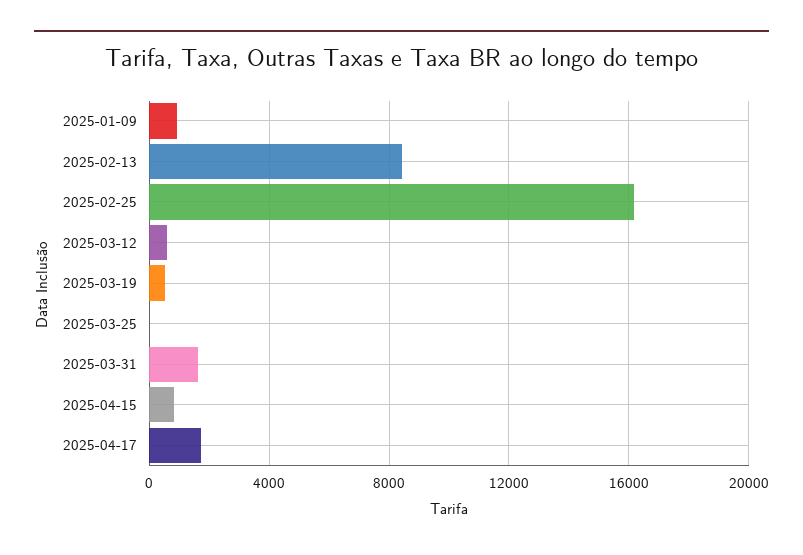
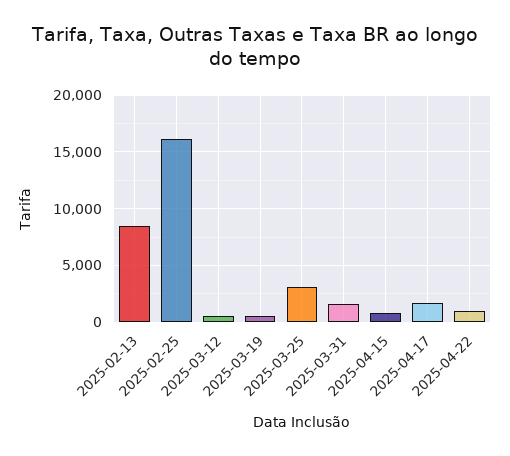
2025-01-09: 1000 -> none
2025-03-25: 0 -> 3000
2025-04-22: none -> 1000

